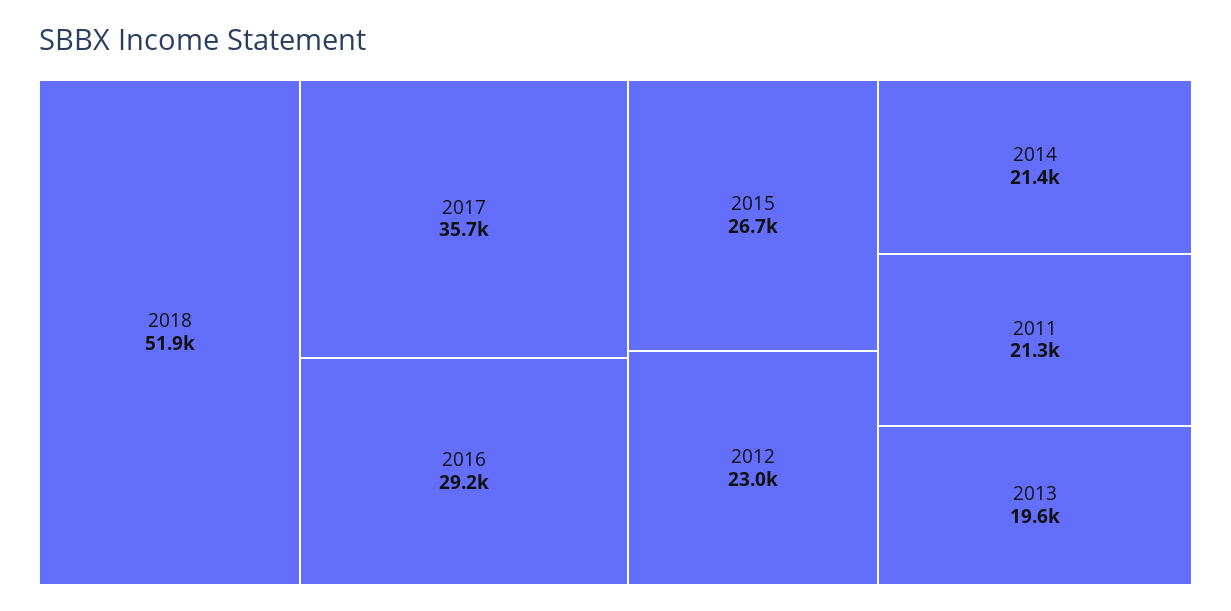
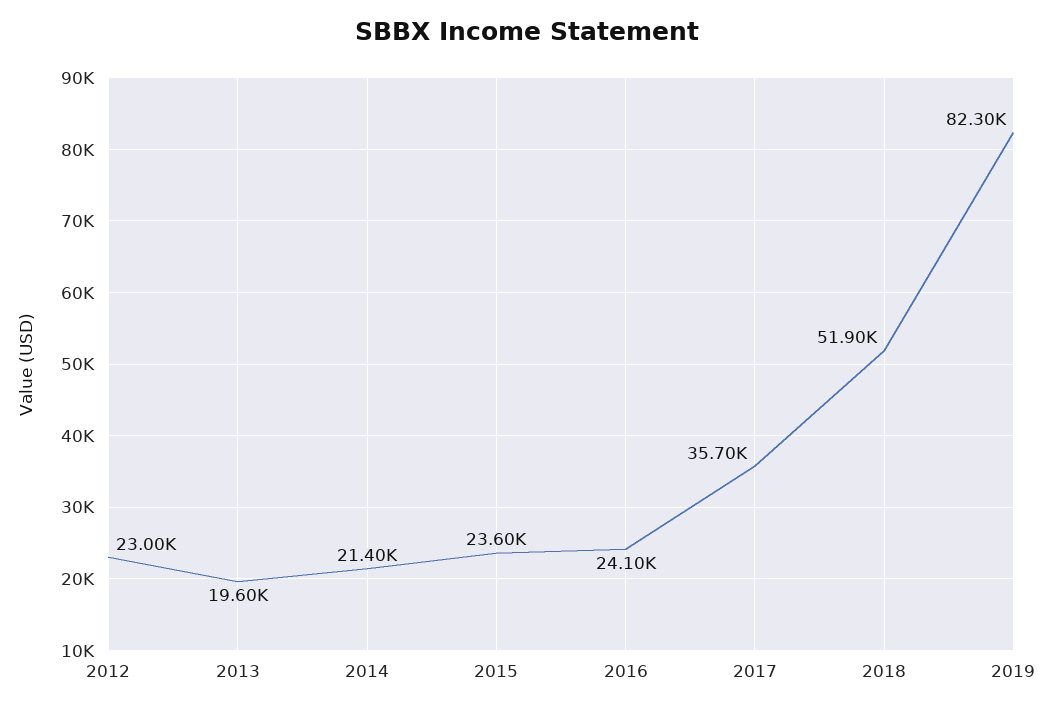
2016: 29200 -> 24100
2015: 26700 -> 23600
2011: 21300 -> none
2019: none -> 82300

